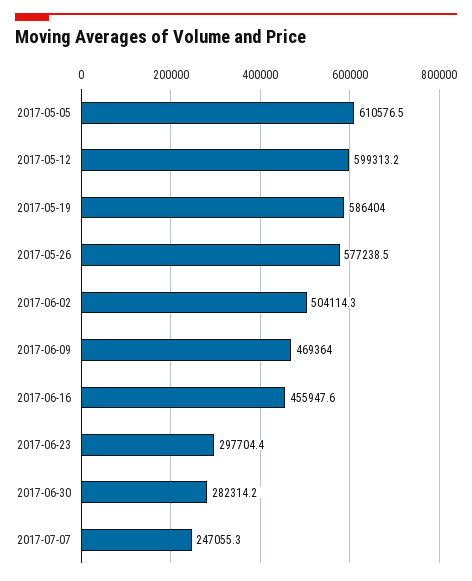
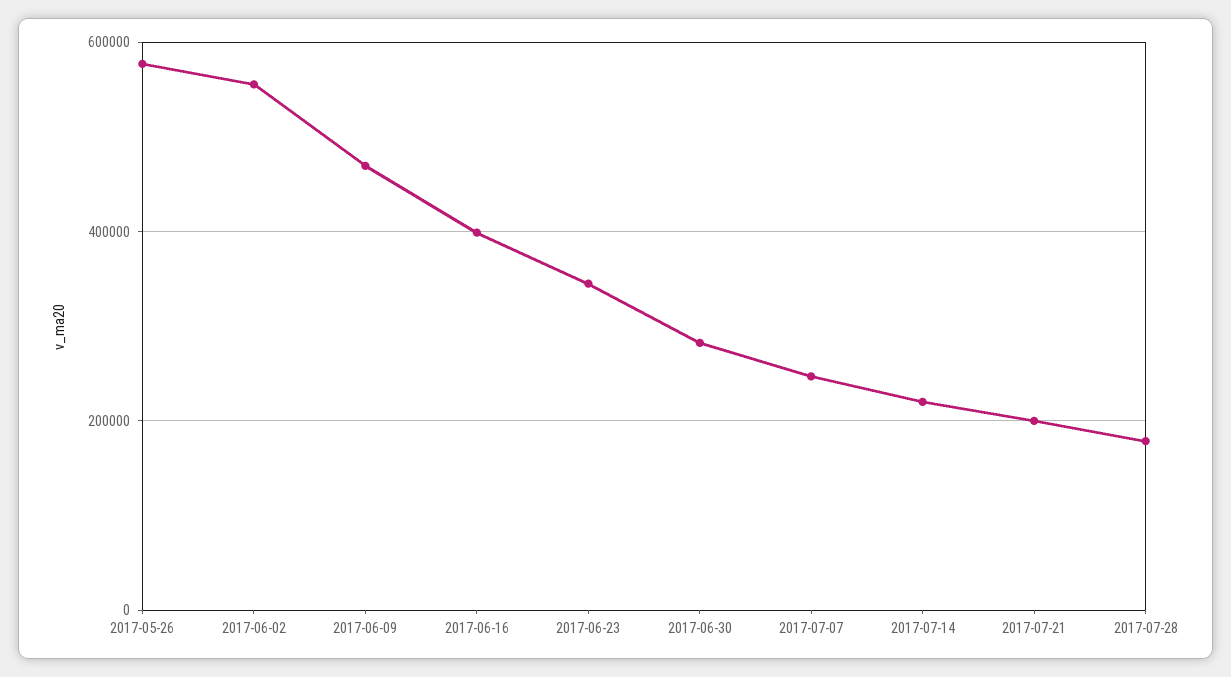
2017-05-05: 610576.5 -> none
2017-05-12: 599313.2 -> none
2017-05-19: 586404 -> none
2017-06-02: 504114.3 -> 560000
2017-06-16: 455947.6 -> 400000
2017-06-23: 297704.4 -> 340000
2017-07-14: none -> 220000
2017-07-21: none -> 200000
2017-07-28: none -> 180000

